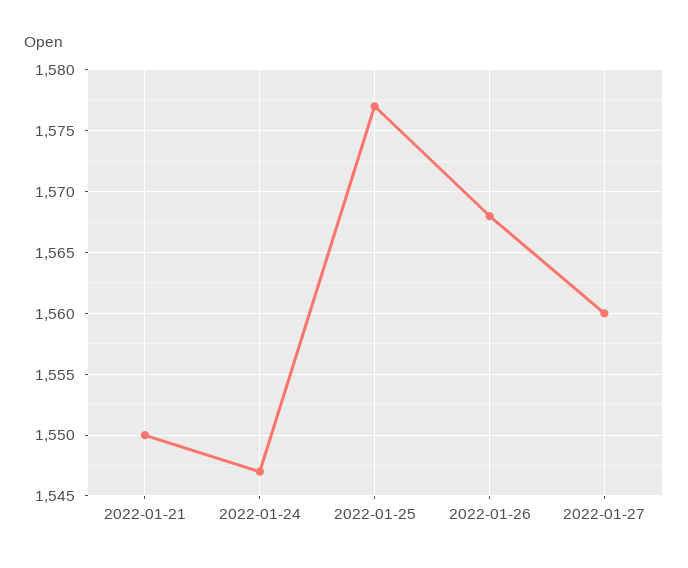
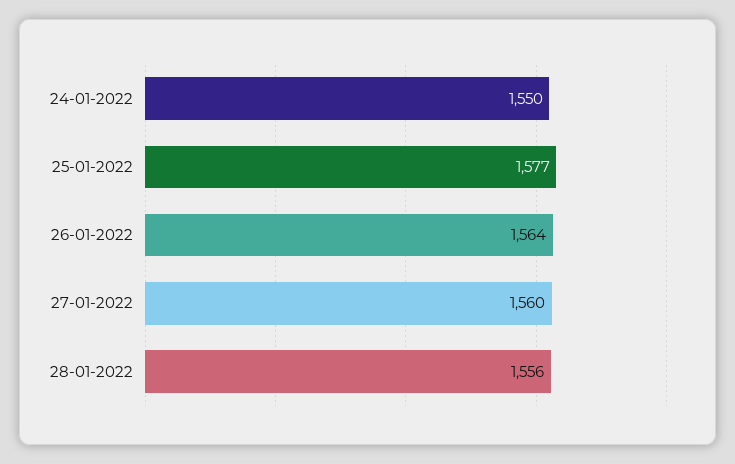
2022-01-21: 1550 -> none
2022-01-24: 1547 -> 1550
2022-01-26: 1568 -> 1564
28-01-2022: none -> 1556

